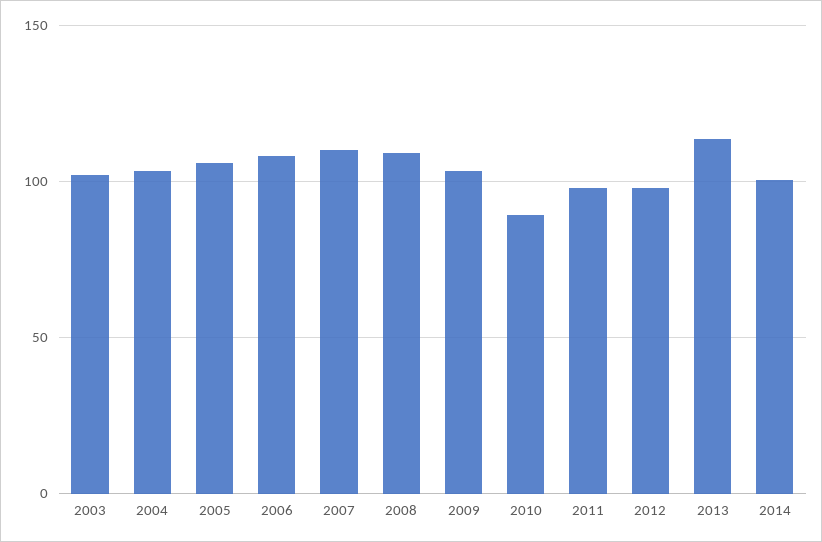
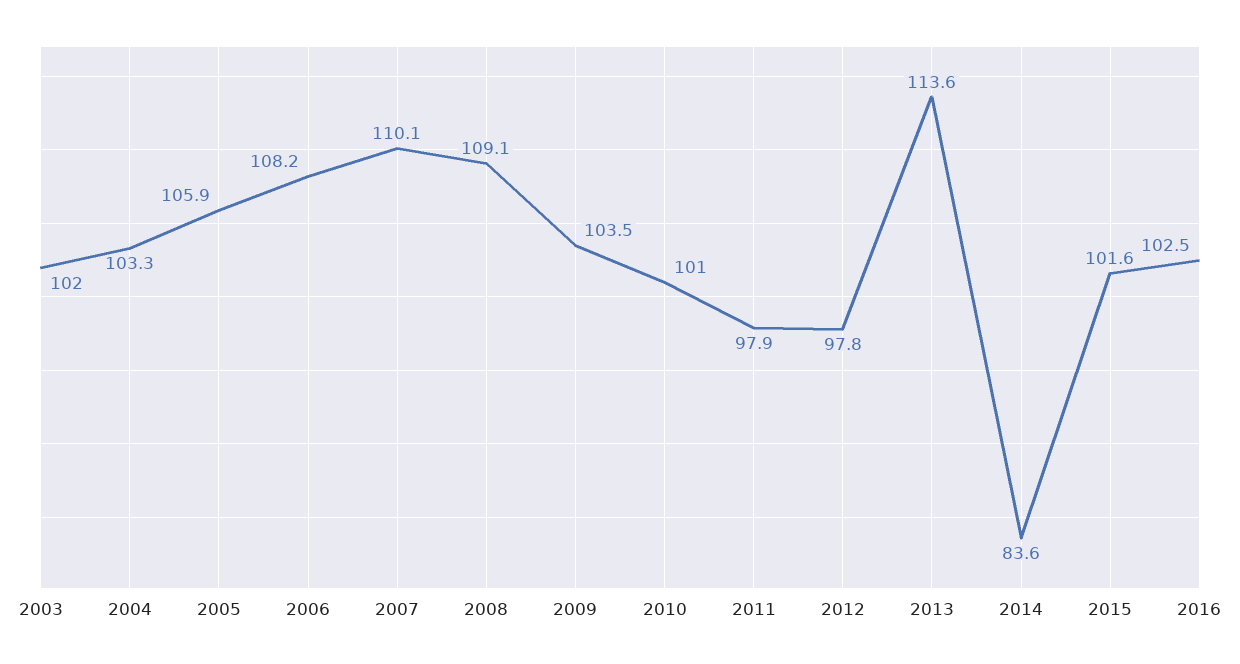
2010: 90 -> 101
2014: 100 -> 83.6
2015: none -> 101.6
2016: none -> 102.5

